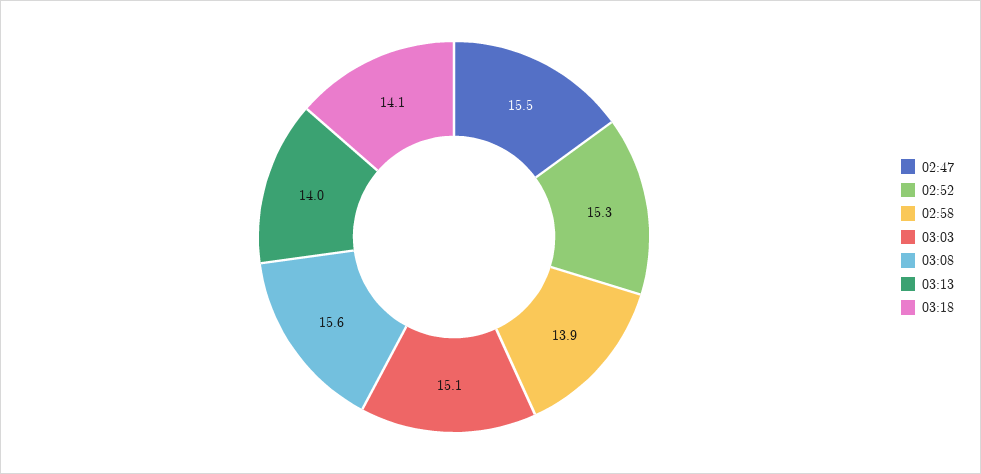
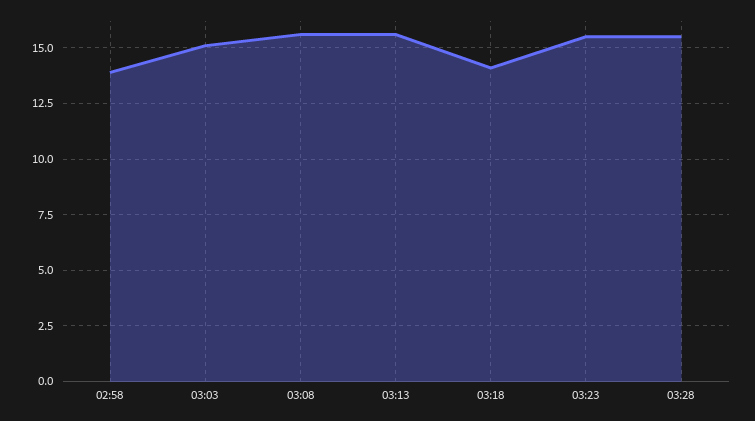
02:47: 15.5 -> none
02:52: 15.3 -> none
03:13: 14 -> 15.5
03:23: none -> 15.5
03:28: none -> 15.5

